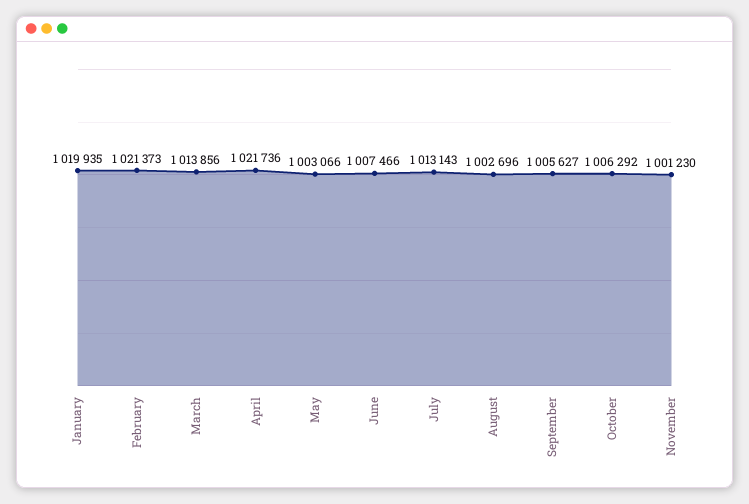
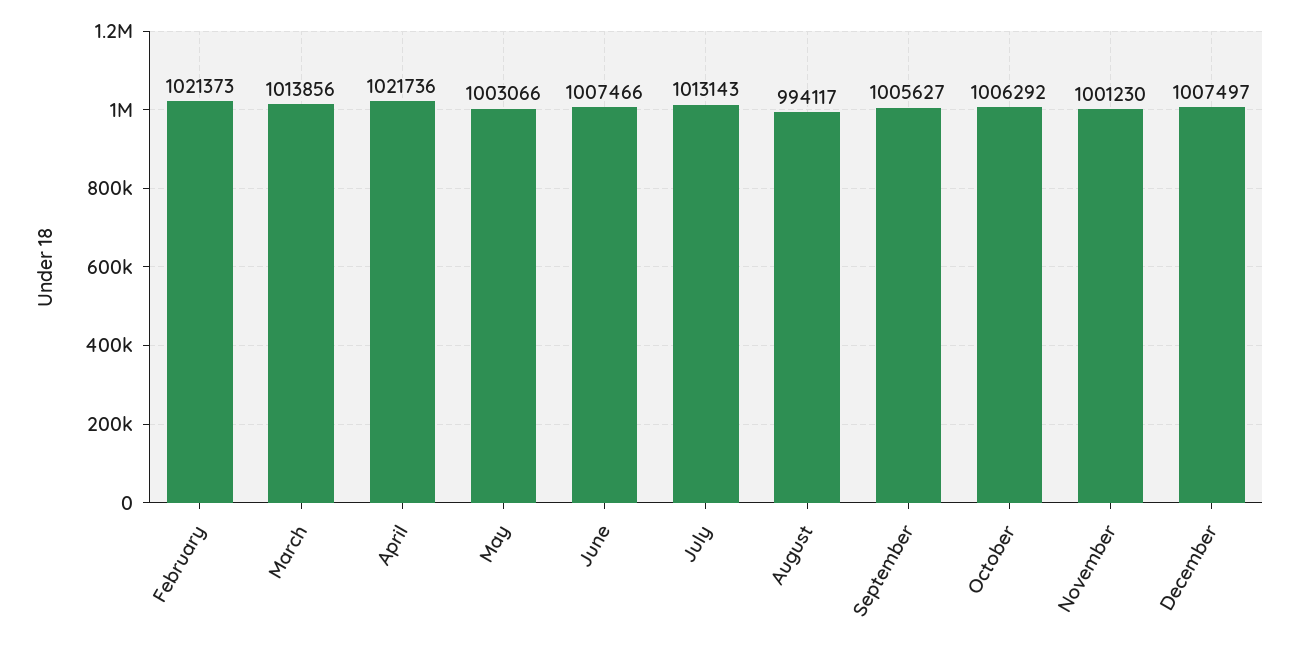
January: 1019935 -> none
August: 1002696 -> 994117
December: none -> 1007497

